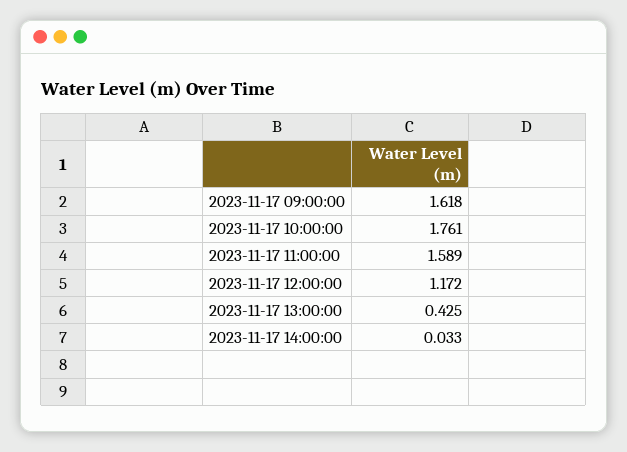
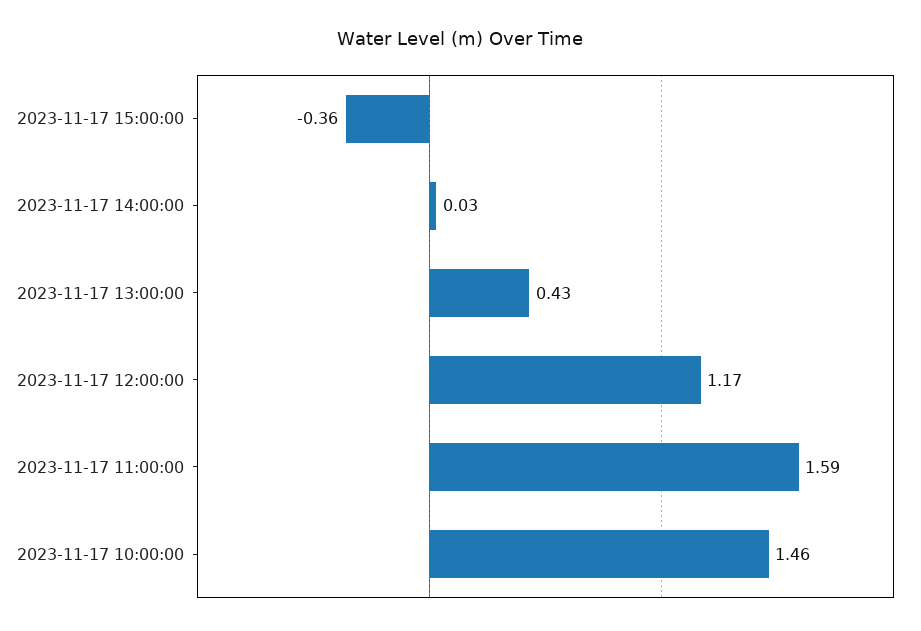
2023-11-17 09:00:00: 1.618 -> none
2023-11-17 10:00:00: 1.761 -> 1.46
2023-11-17 15:00:00: none -> -0.36

